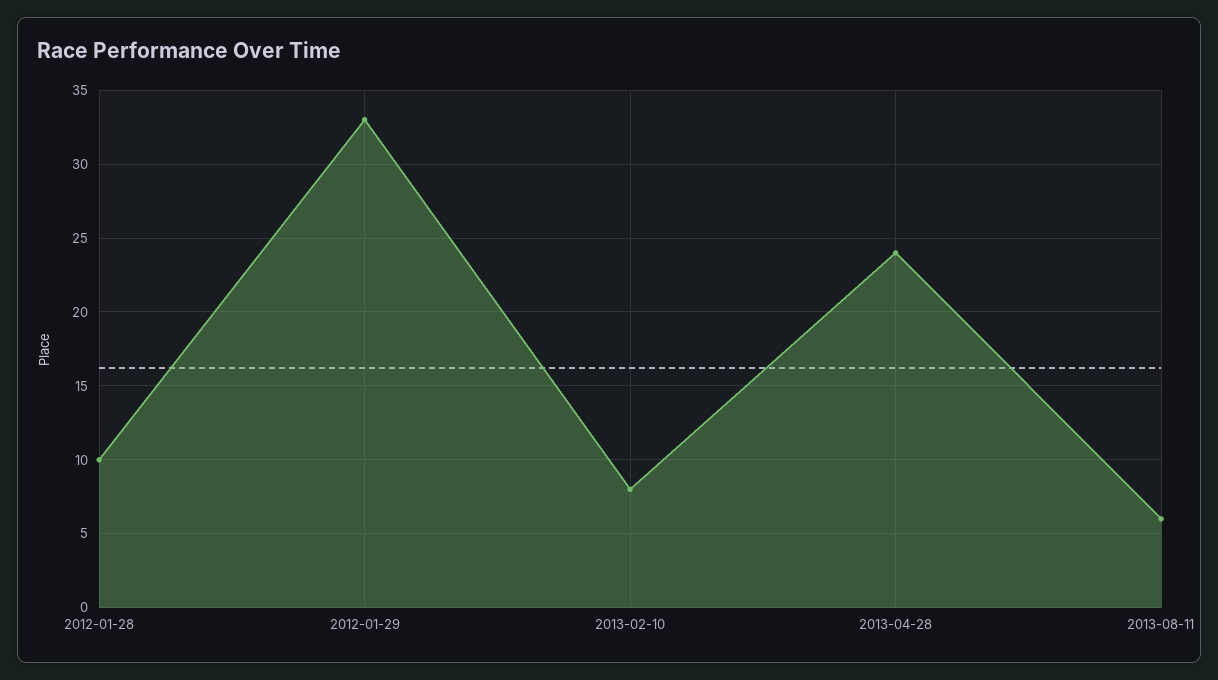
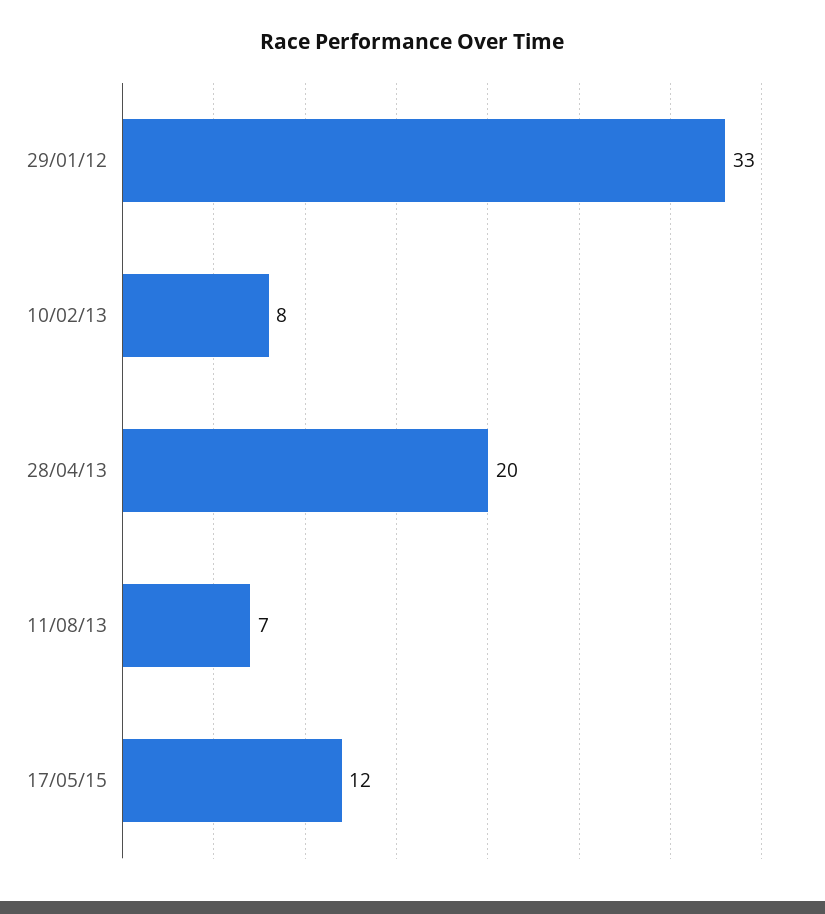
2012-01-28: 10 -> none
2013-04-28: 24 -> 20
2013-08-11: 6 -> 7
17/05/15: none -> 12

